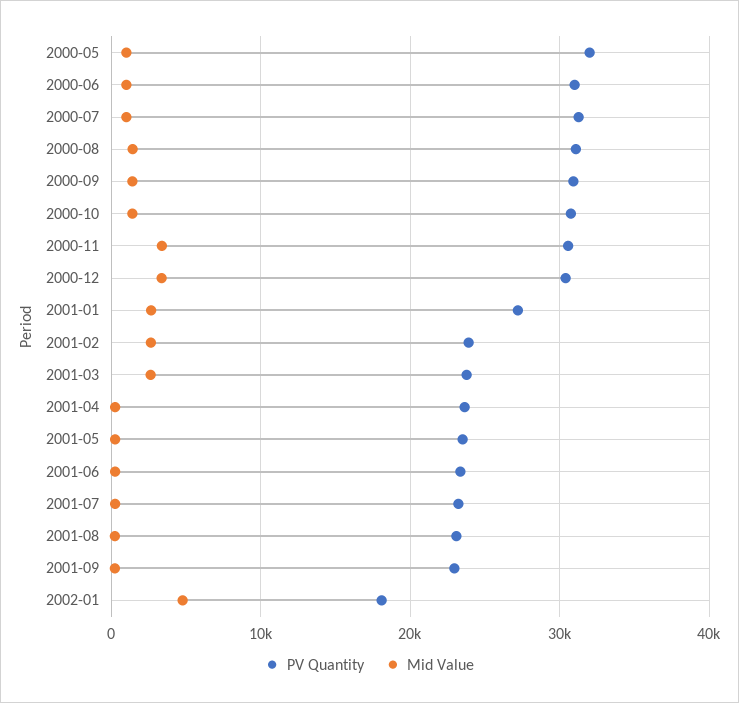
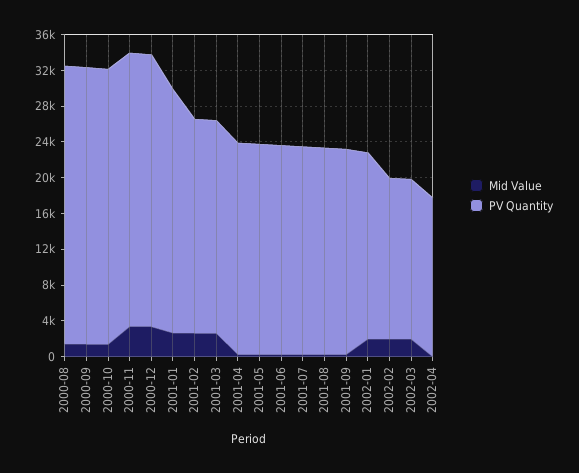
PV Quantity, 2000-05: 32000 -> none
Mid Value, 2000-05: 1000 -> none
PV Quantity, 2000-06: 31000 -> none
Mid Value, 2000-06: 1000 -> none
PV Quantity, 2000-07: 31000 -> none
Mid Value, 2000-07: 1000 -> none
PV Quantity, 2002-01: 18000 -> 21000
Mid Value, 2002-01: 5000 -> 2000
Mid Value, 2002-02: none -> 2000
PV Quantity, 2002-02: none -> 18000
Mid Value, 2002-03: none -> 2000
PV Quantity, 2002-03: none -> 18000
Mid Value, 2002-04: none -> 0
PV Quantity, 2002-04: none -> 18000

